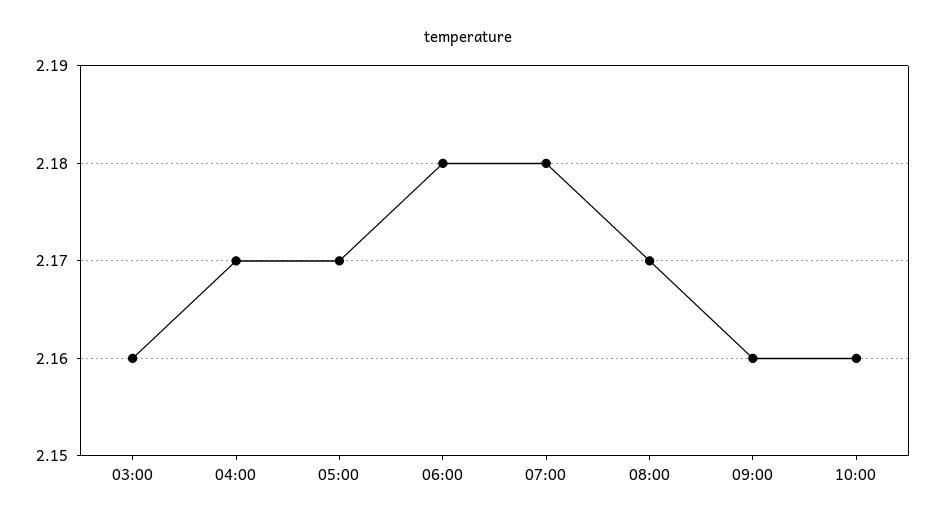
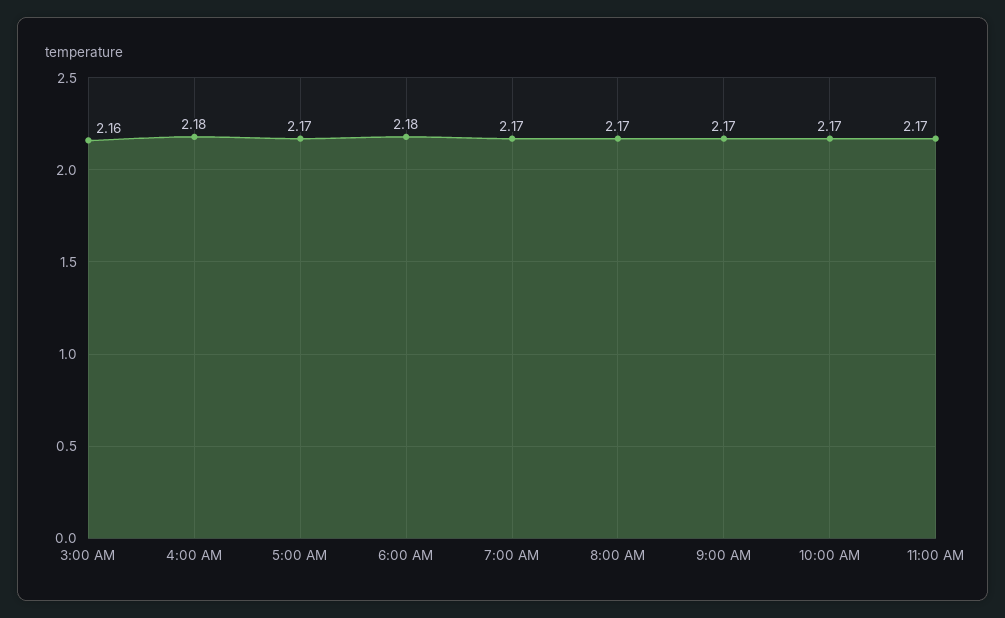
04:00: 2.17 -> 2.18
07:00: 2.18 -> 2.17
09:00: 2.16 -> 2.17
10:00: 2.16 -> 2.17
11:00 AM: none -> 2.17

